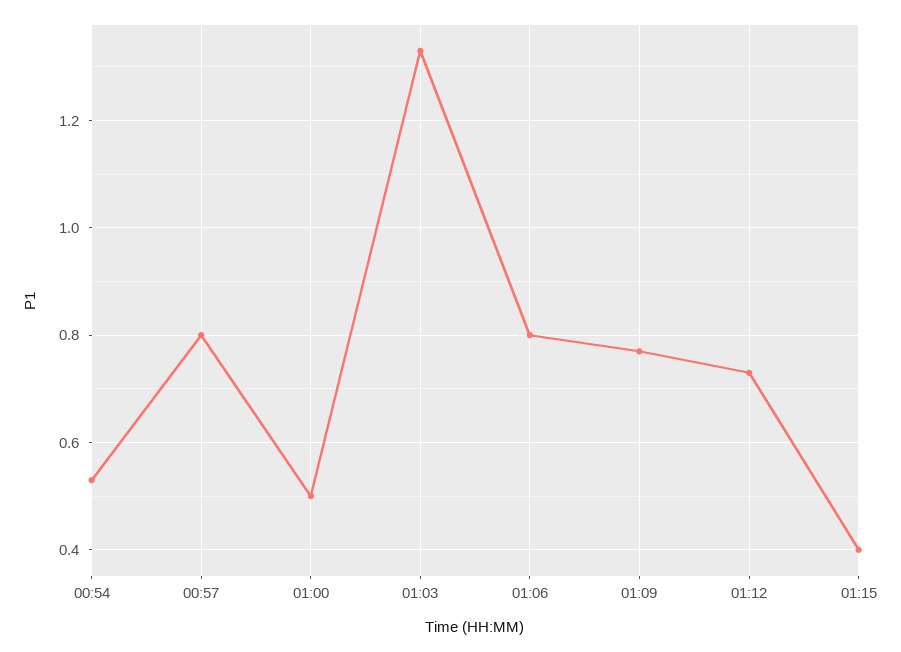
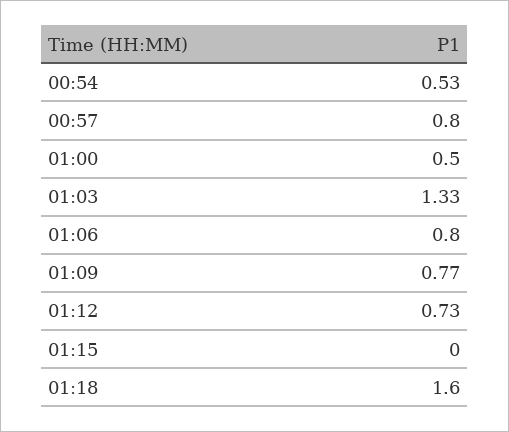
01:15: 0.4 -> 0
01:18: none -> 1.6

